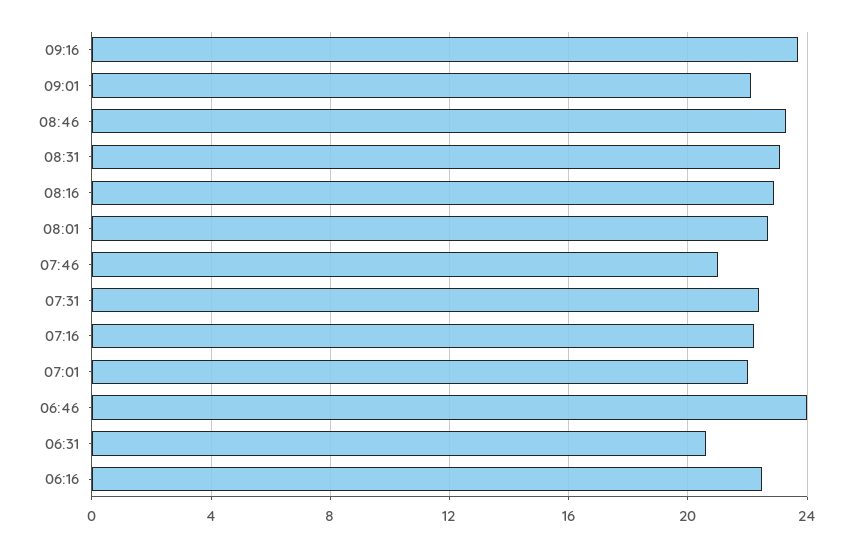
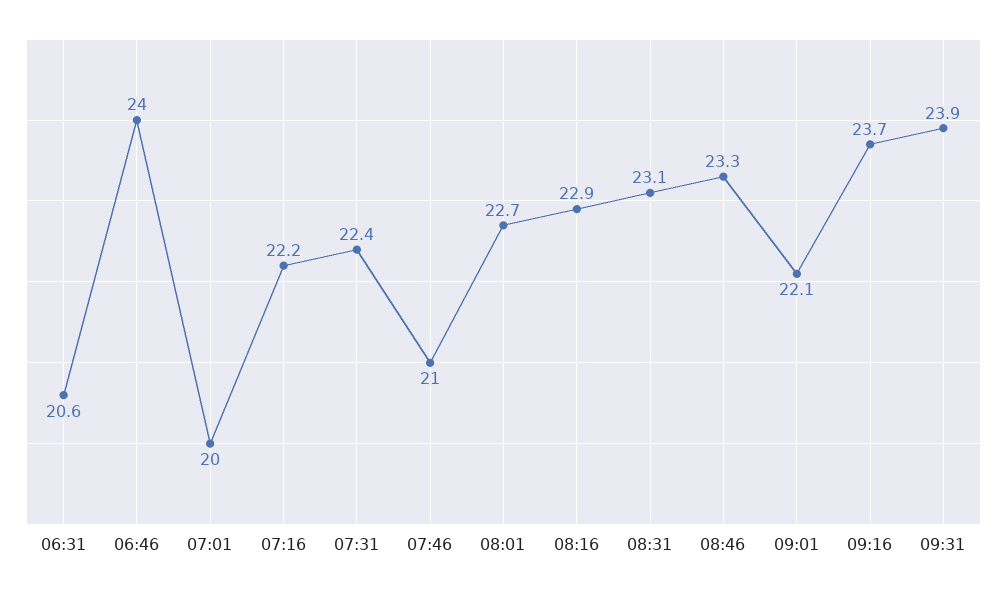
07:01: 22 -> 20
06:16: 22.5 -> none
09:31: none -> 23.9

